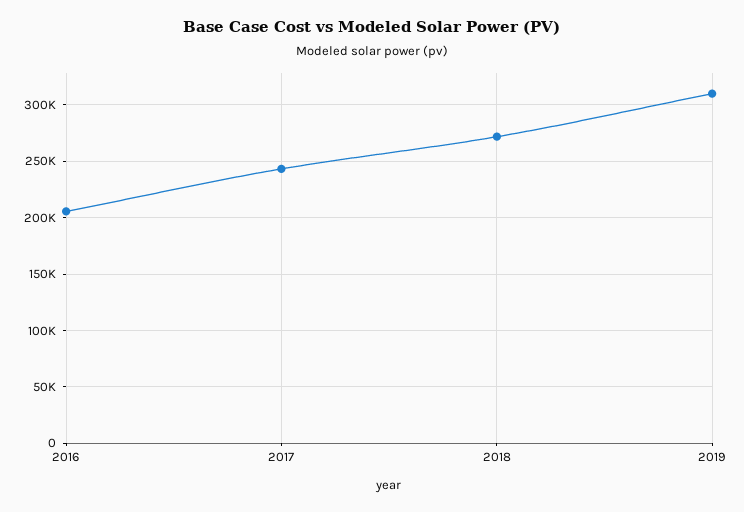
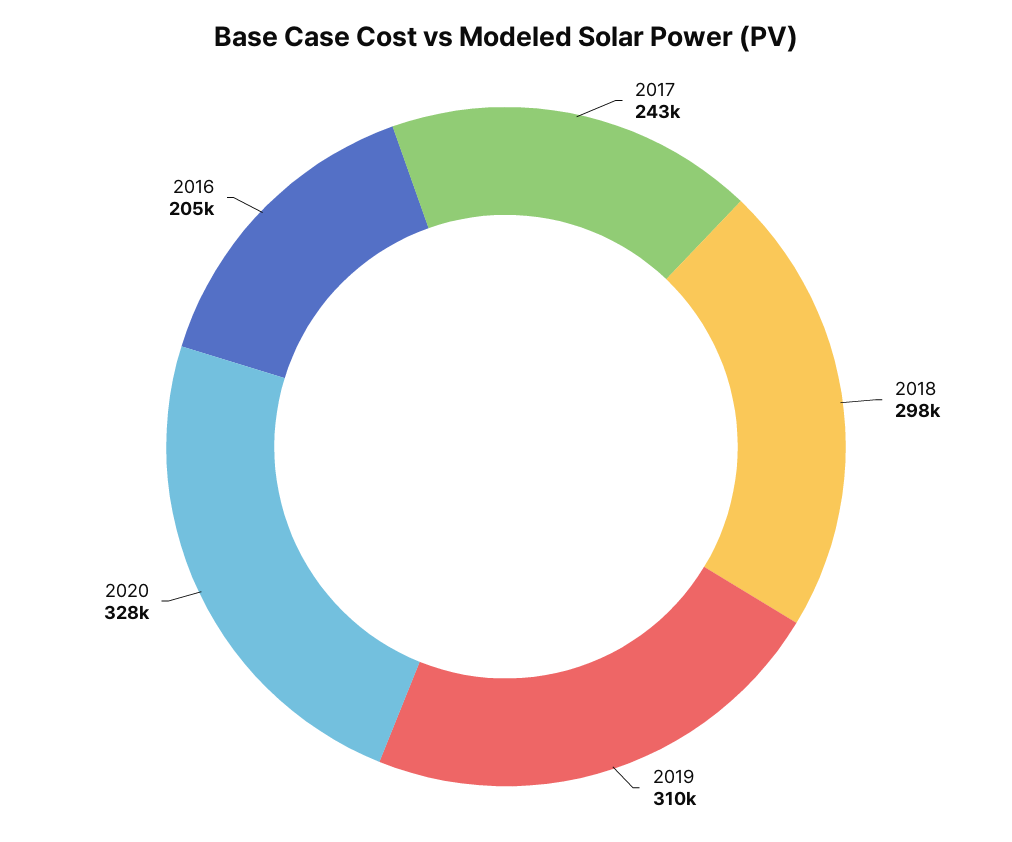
2018: 270000 -> 298000
2020: none -> 328000

